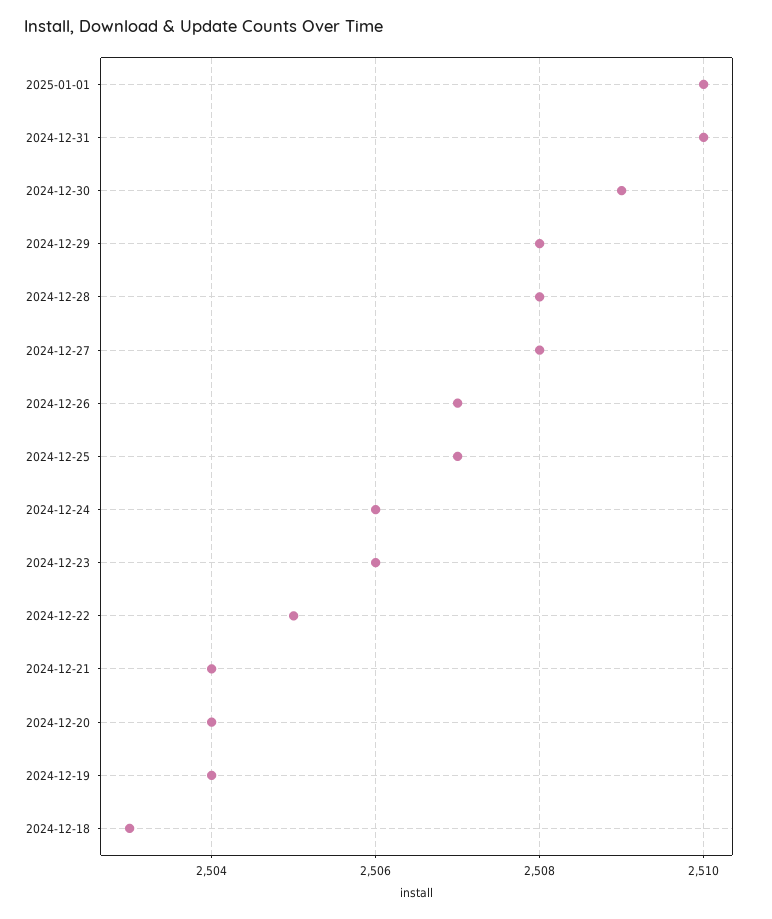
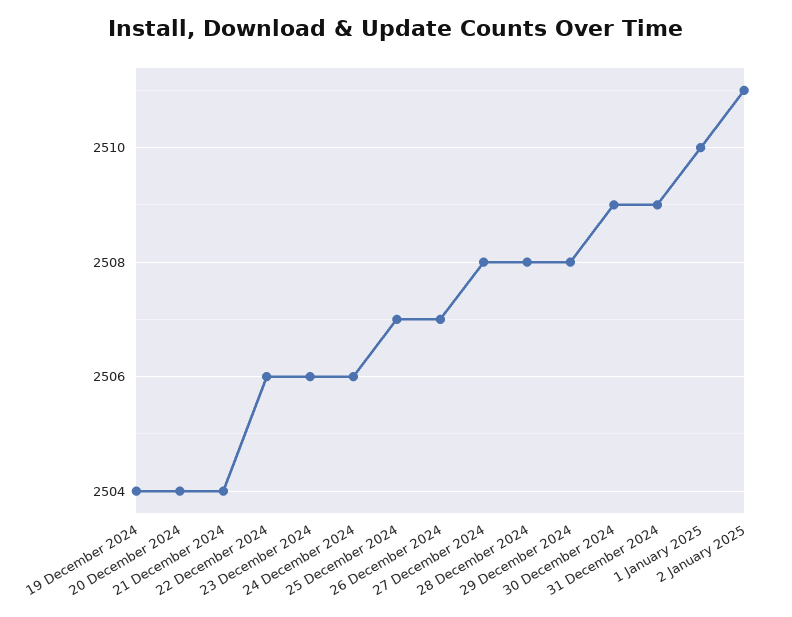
2024-12-31: 2510 -> 2509
2024-12-22: 2505 -> 2506
2024-12-18: 2503 -> none
2 January 2025: none -> 2511

